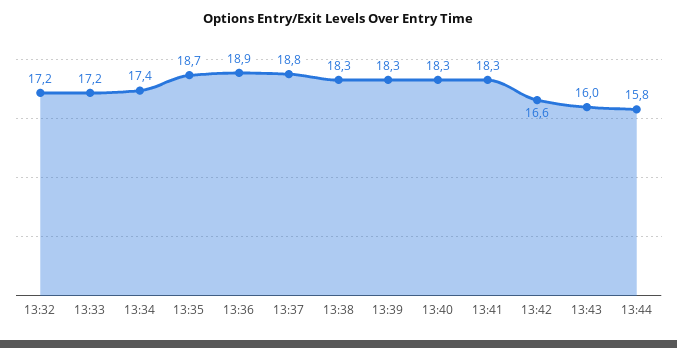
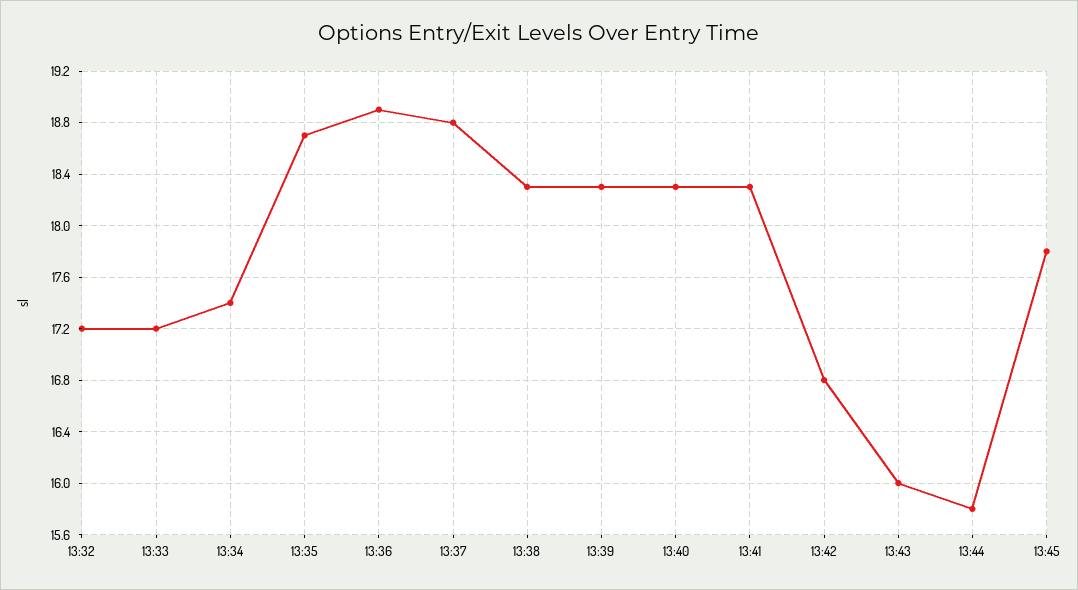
13:42: 16.6 -> 16.8
13:45: none -> 17.8

